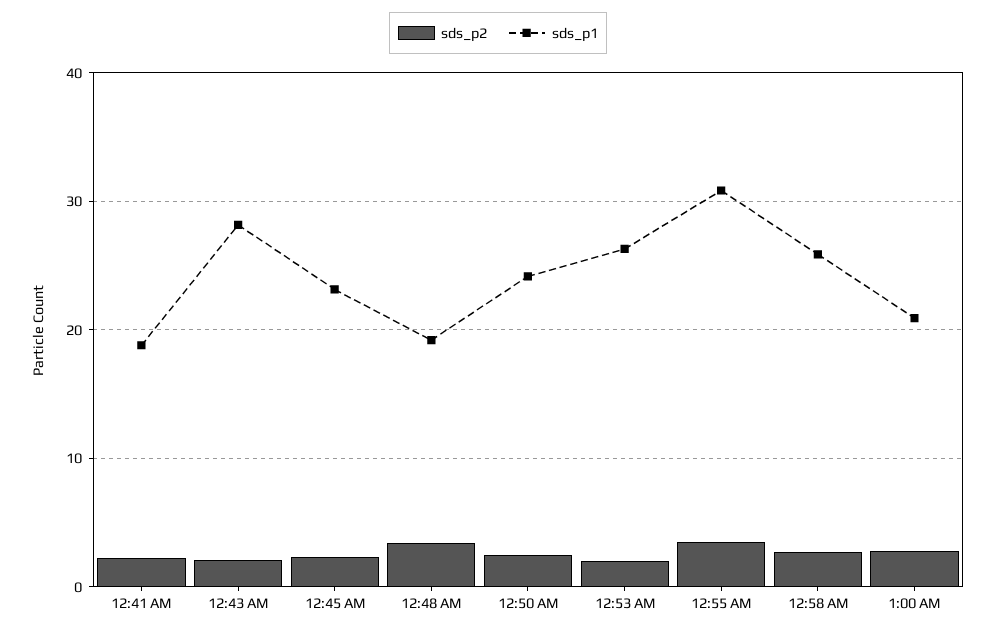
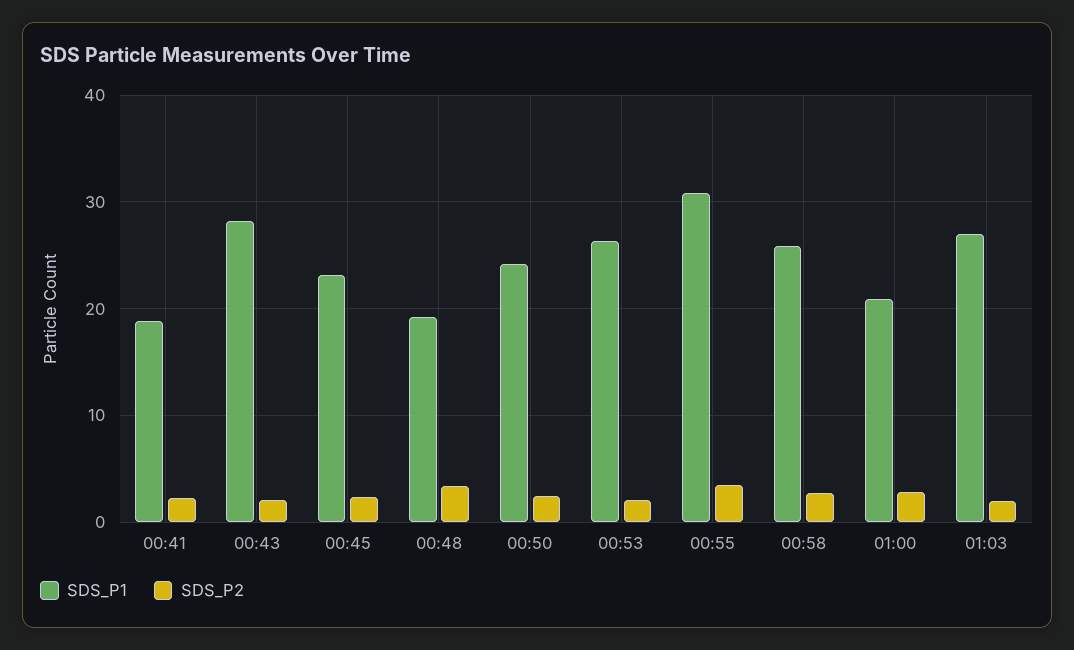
sds_p1, 01:03: none -> 27
sds_p2, 01:03: none -> 2

